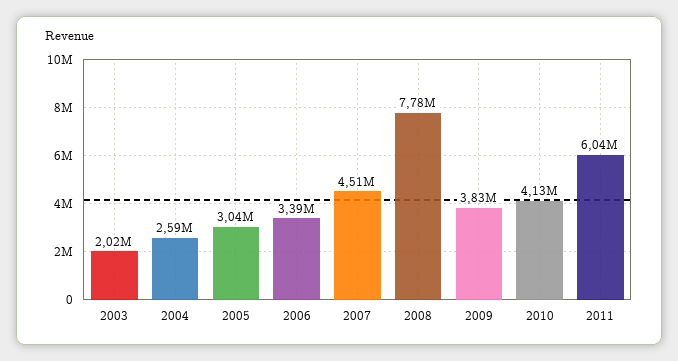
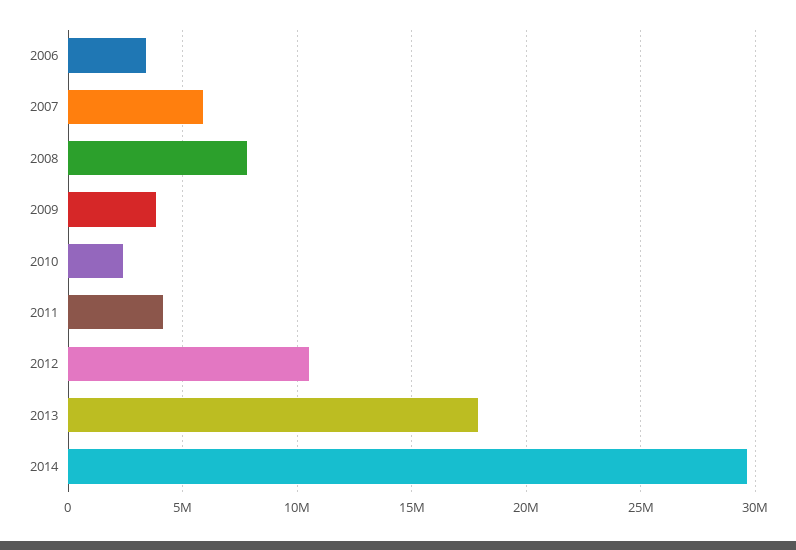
2003: 2020000 -> none
2004: 2590000 -> none
2005: 3040000 -> none
2007: 4510000 -> 6000000
2010: 4130000 -> 2500000
2011: 6040000 -> 4000000
2012: none -> 10500000
2013: none -> 18000000
2014: none -> 29500000

